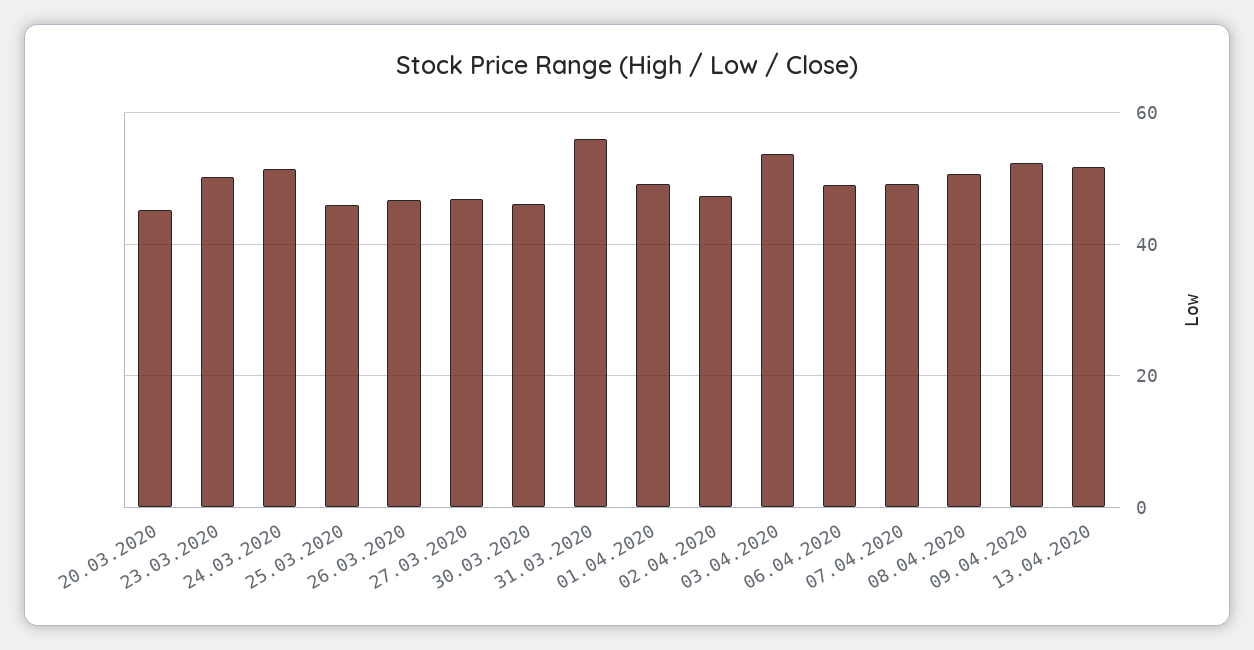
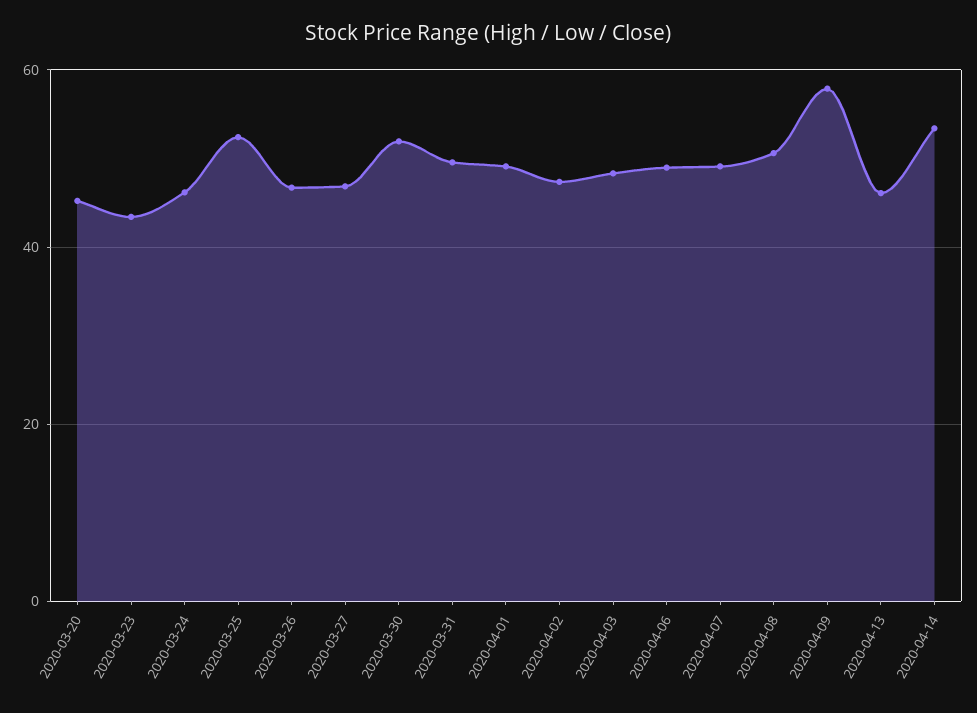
23.03.2020: 50 -> 44
24.03.2020: 52 -> 46
25.03.2020: 46 -> 52
30.03.2020: 46 -> 52
31.03.2020: 56 -> 50
03.04.2020: 54 -> 48
09.04.2020: 52 -> 58
13.04.2020: 52 -> 46
2020-04-14: none -> 54

